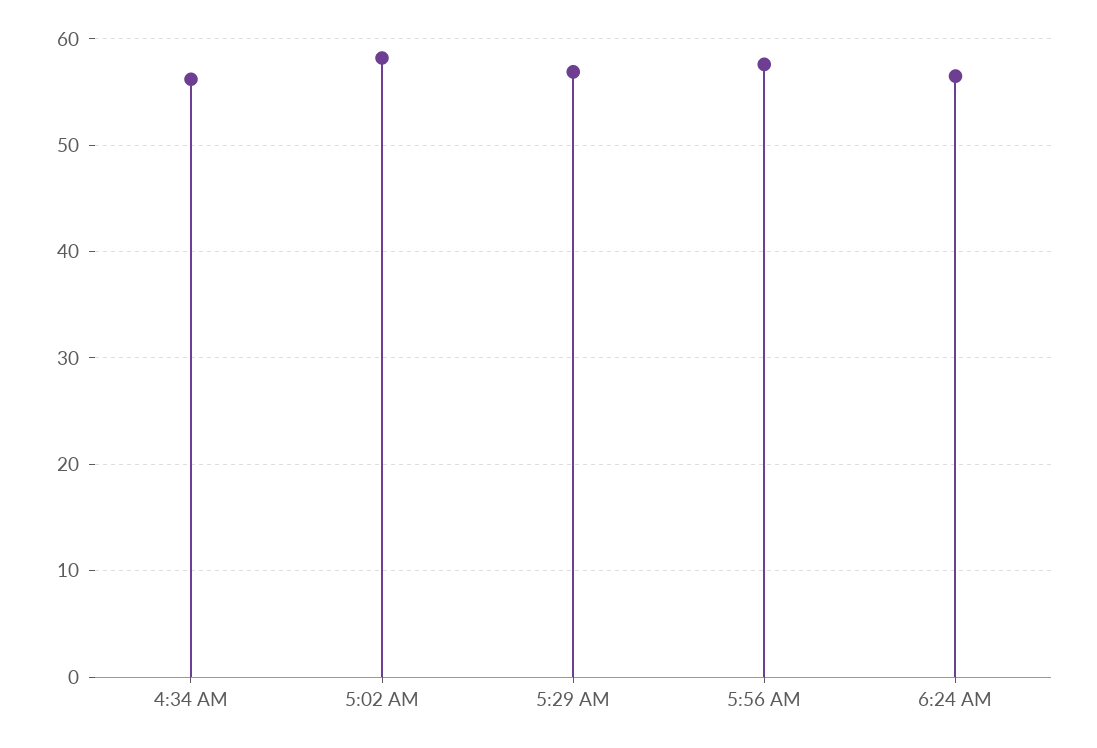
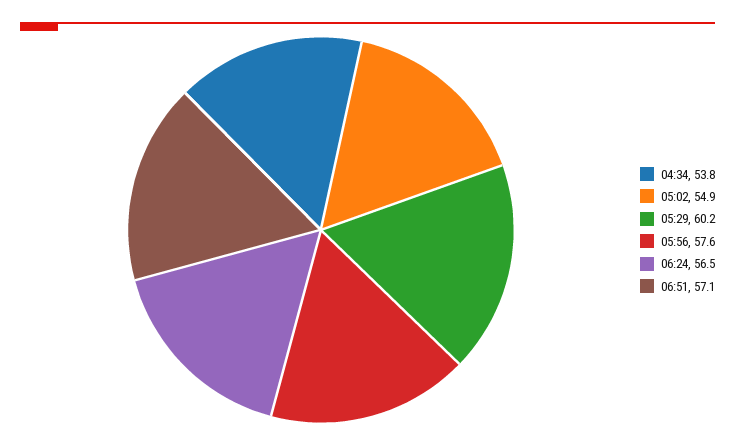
4:34 AM: 56 -> 53.8
5:02 AM: 58 -> 54.9
5:29 AM: 57 -> 60.2
06:51: none -> 57.1

